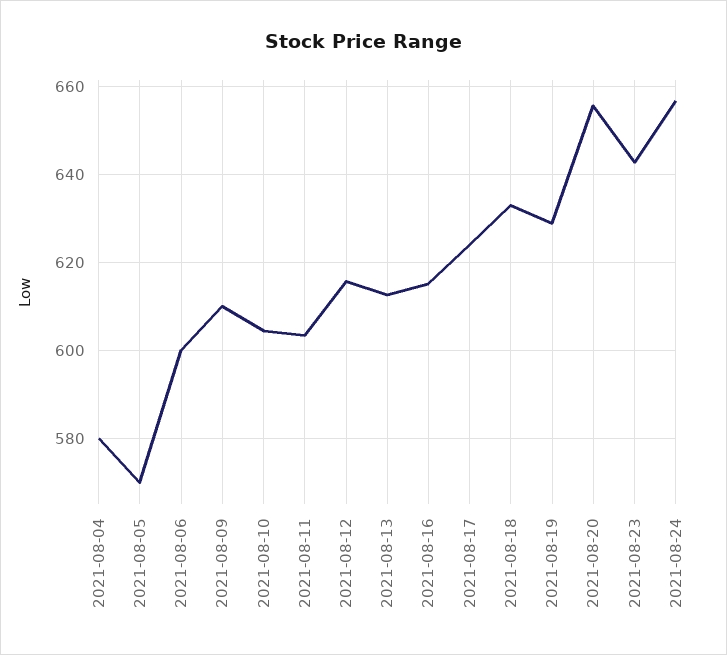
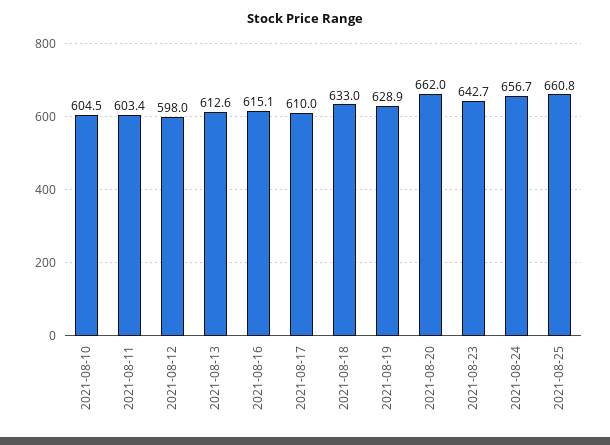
2021-08-04: 580 -> none
2021-08-05: 570 -> none
2021-08-06: 600 -> none
2021-08-09: 610 -> none
2021-08-12: 616 -> 598
2021-08-17: 624 -> 610
2021-08-20: 656 -> 662
2021-08-25: none -> 660.8

